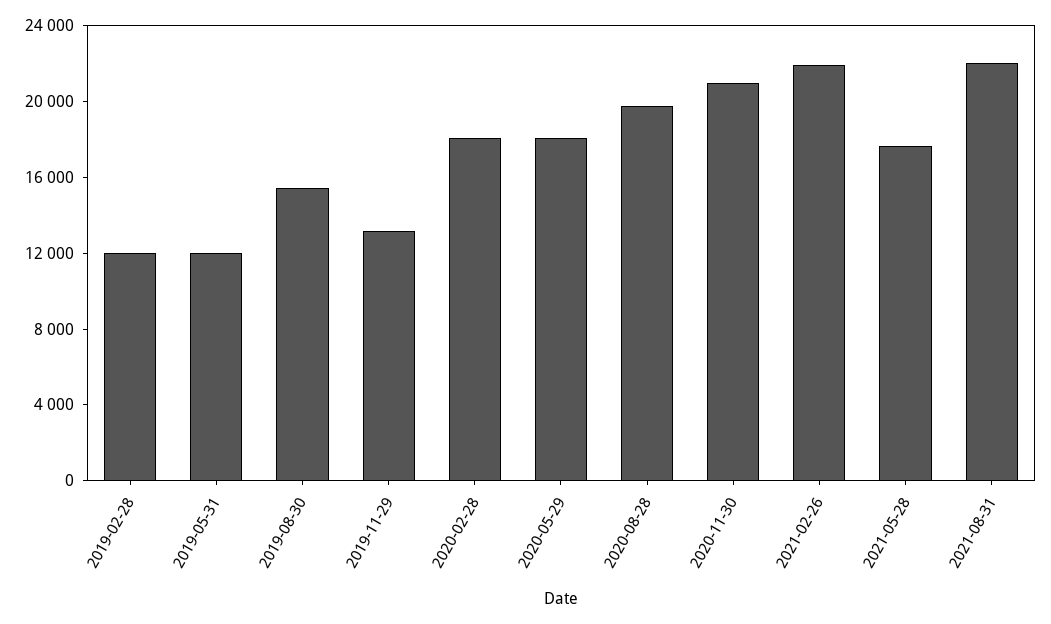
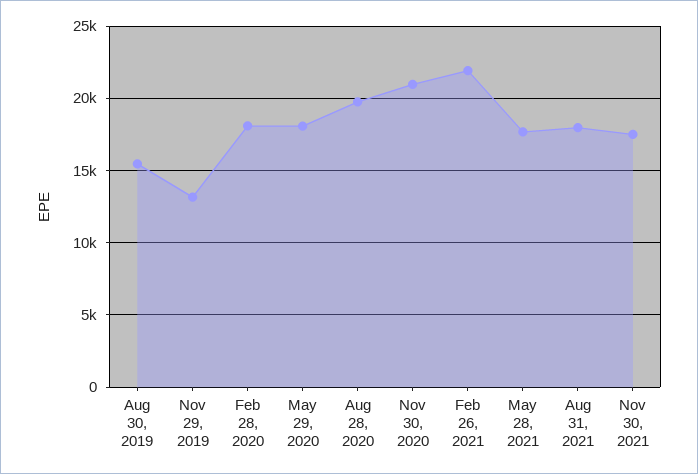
2019-02-28: 12000 -> none
2019-05-31: 12000 -> none
2021-08-31: 22000 -> 18000
Nov 30, 2021: none -> 17500

